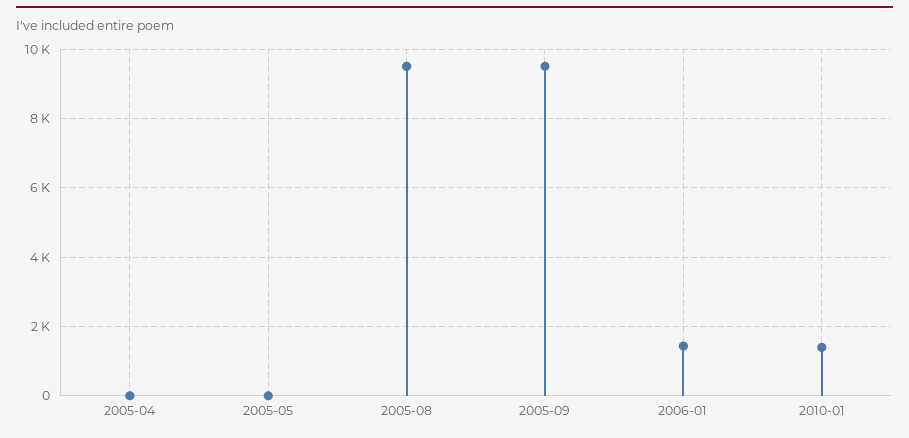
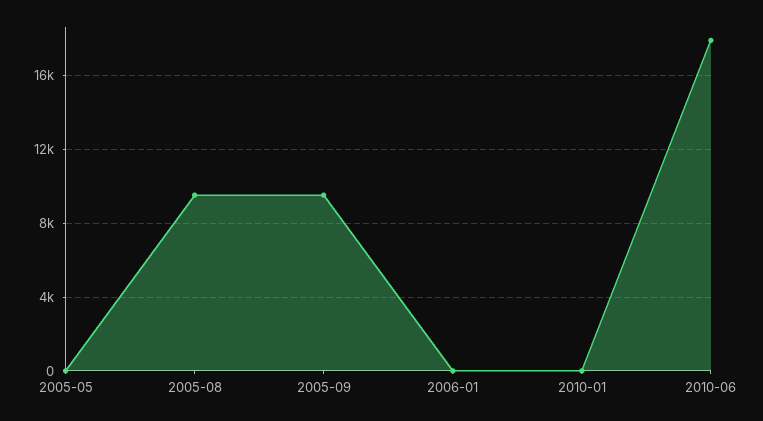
2005-04: 0 -> none
2006-01: 1400 -> 0
2010-01: 1400 -> 0
2010-06: none -> 18000

